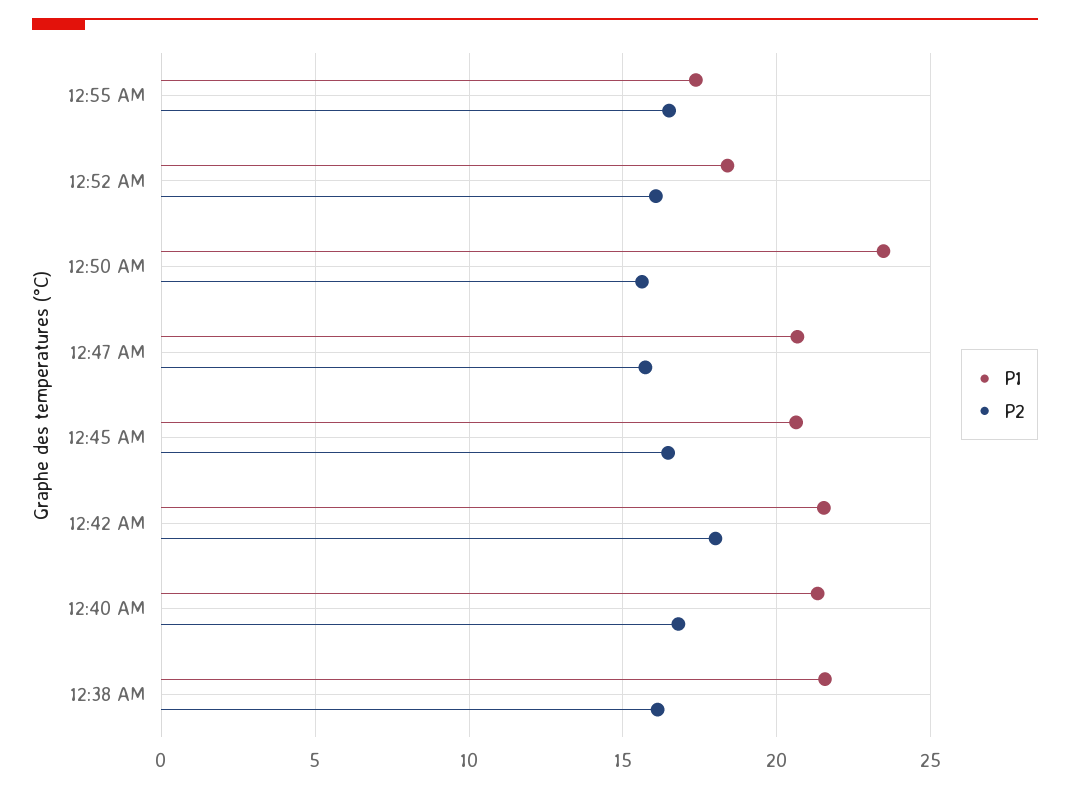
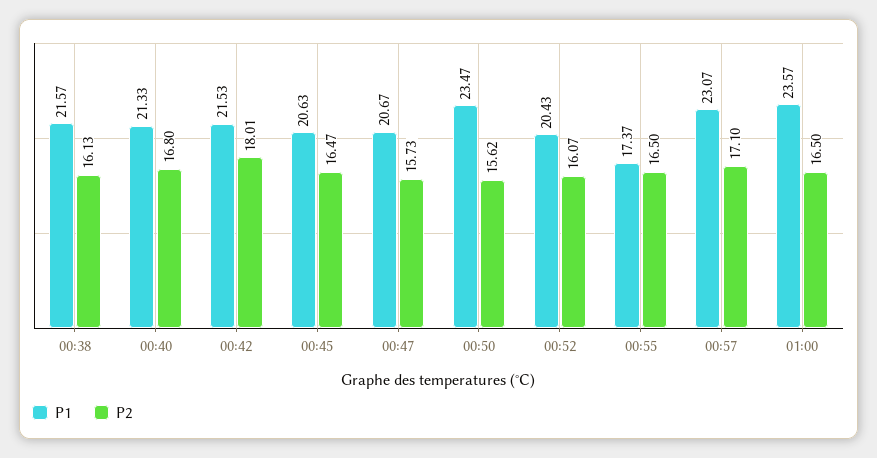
P1, 12:52 AM: 18.5 -> 20.43
P1, 00:57: none -> 23.07
P2, 00:57: none -> 17.1
P1, 01:00: none -> 23.57
P2, 01:00: none -> 16.5

